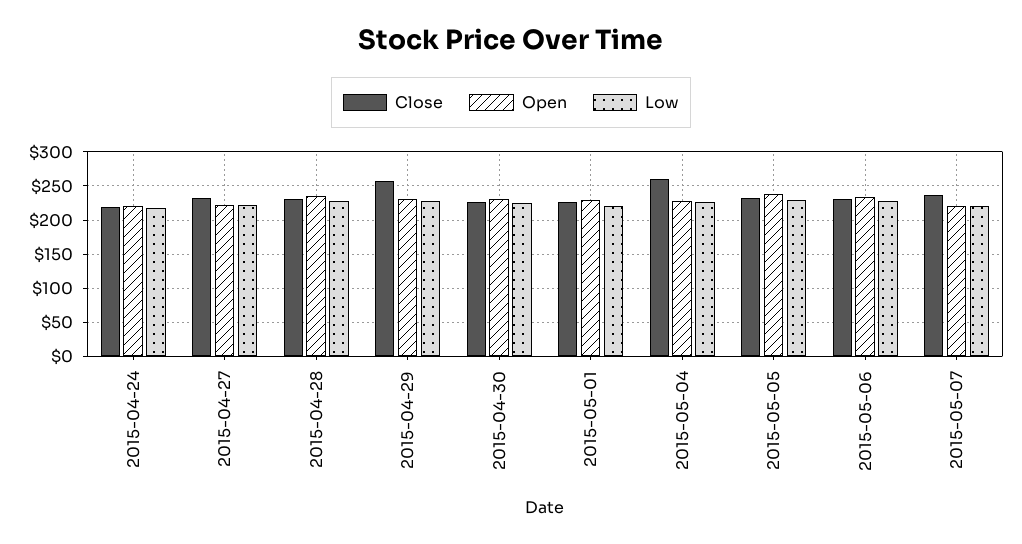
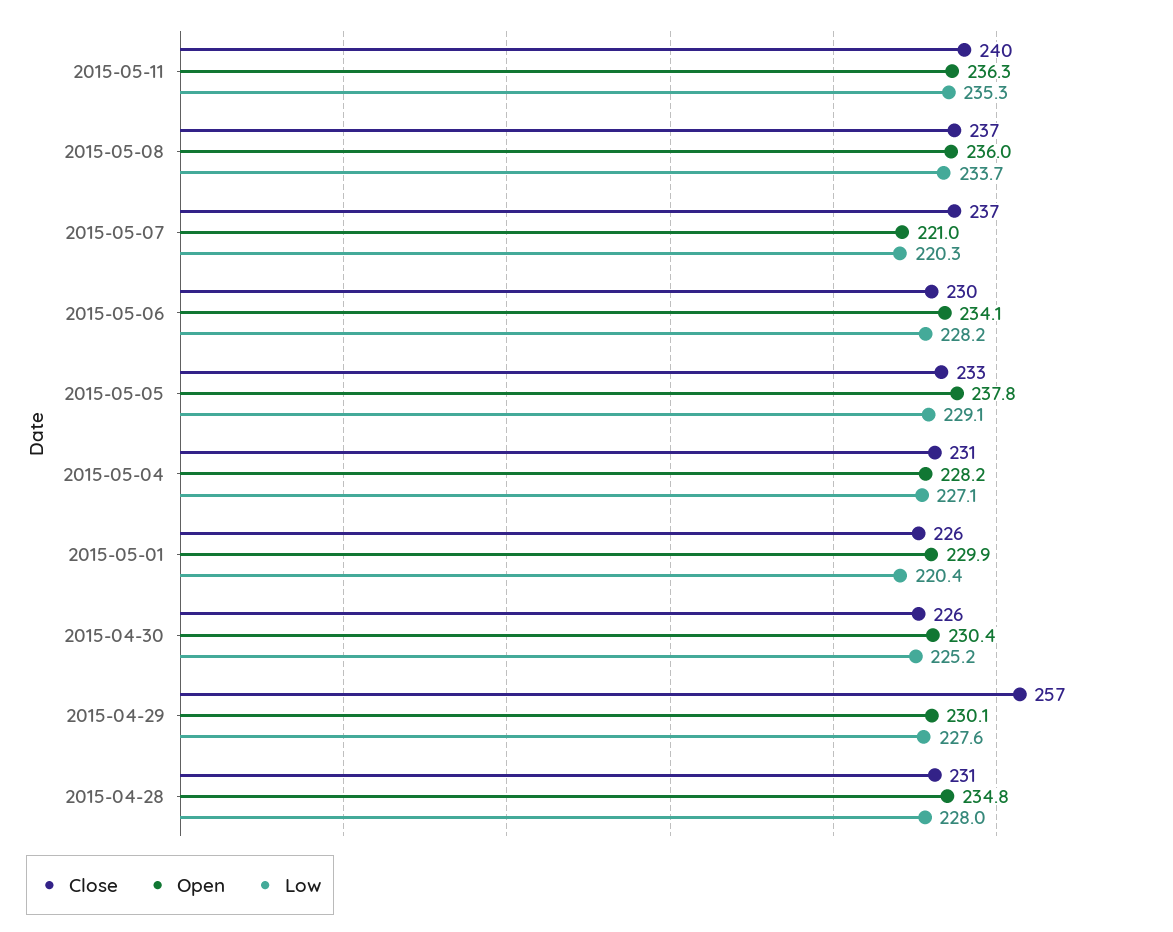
Close, 2015-04-24: 220 -> none
Open, 2015-04-24: 220 -> none
Low, 2015-04-24: 220 -> none
Close, 2015-04-27: 230 -> none
Open, 2015-04-27: 220 -> none
Low, 2015-04-27: 220 -> none
Close, 2015-05-04: 260 -> 231
Close, 2015-05-11: none -> 240
Open, 2015-05-11: none -> 236.3
Low, 2015-05-11: none -> 235.3
Close, 2015-05-08: none -> 237
Open, 2015-05-08: none -> 236
Low, 2015-05-08: none -> 233.7

